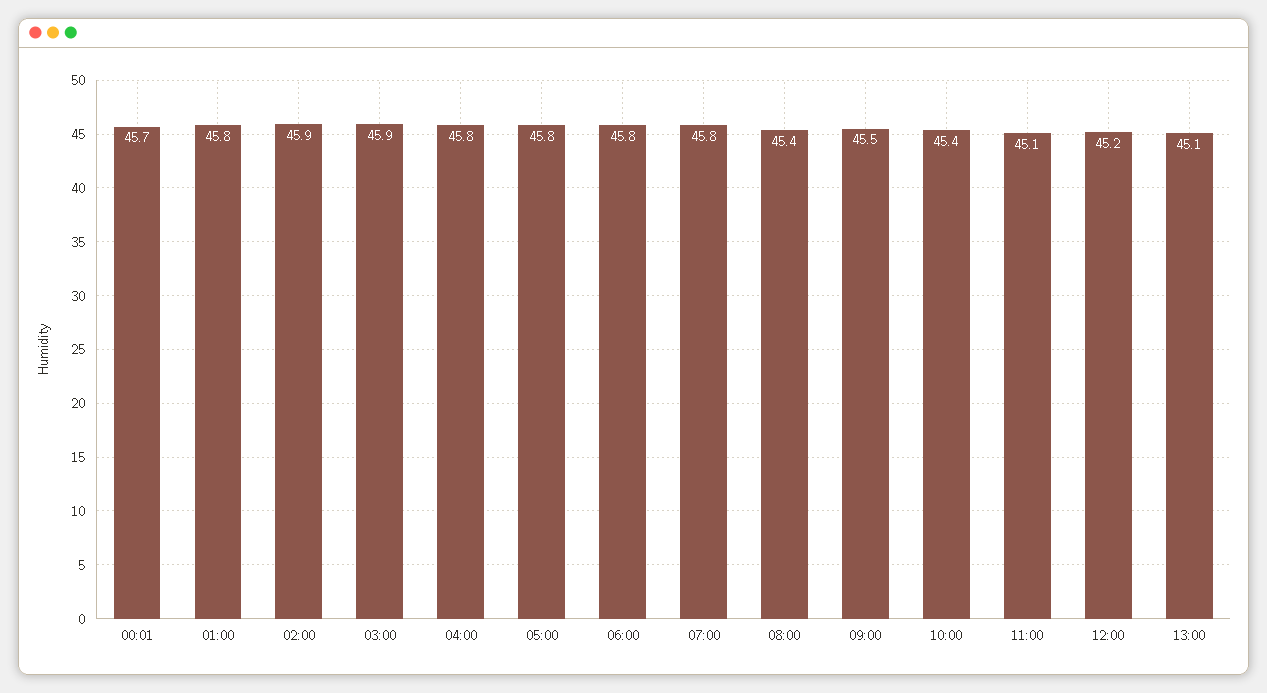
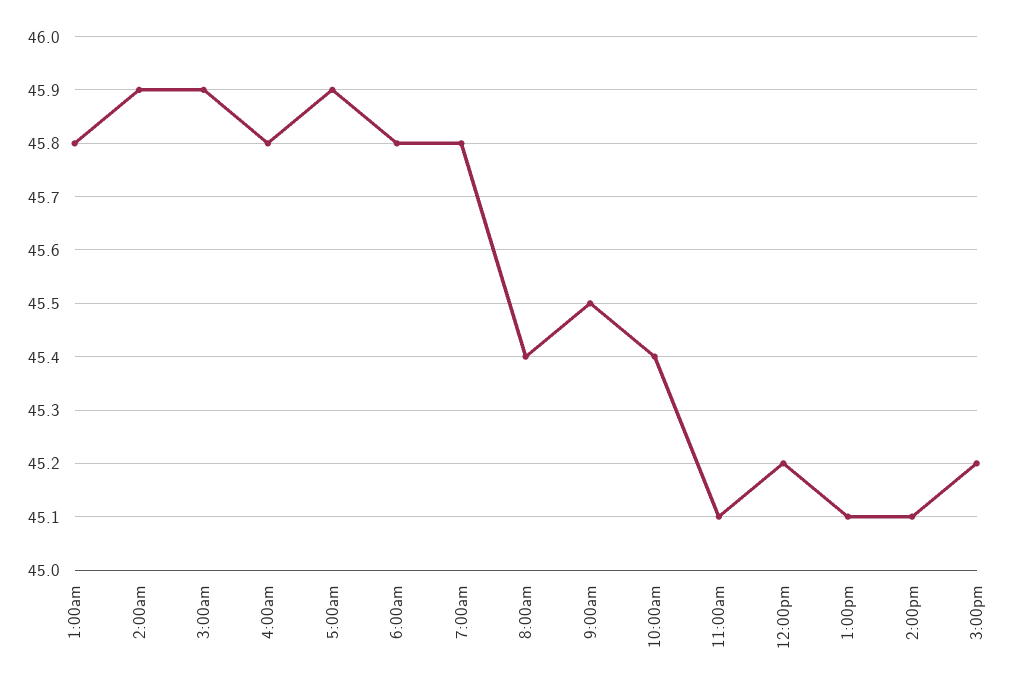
00:01: 45.7 -> none
05:00: 45.8 -> 45.9
2:00pm: none -> 45.1
3:00pm: none -> 45.2

